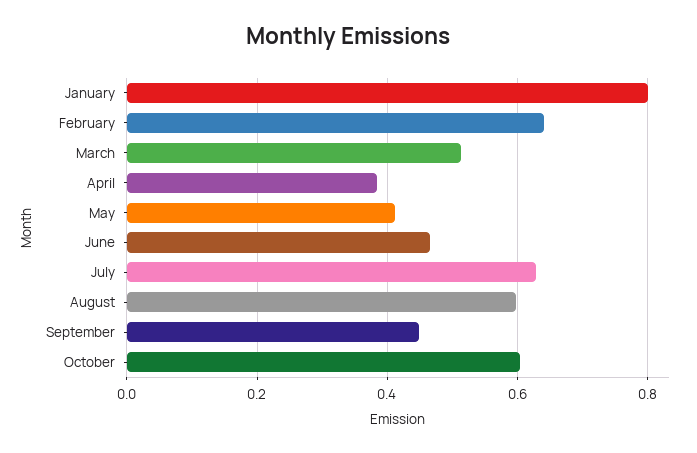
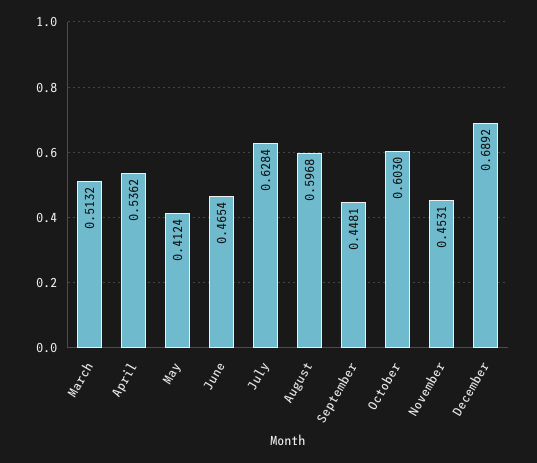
January: 0.8 -> none
February: 0.64 -> none
April: 0.38 -> 0.5362
November: none -> 0.4531
December: none -> 0.6892

